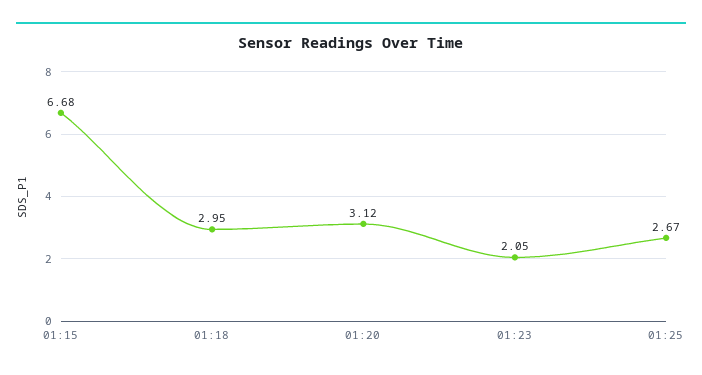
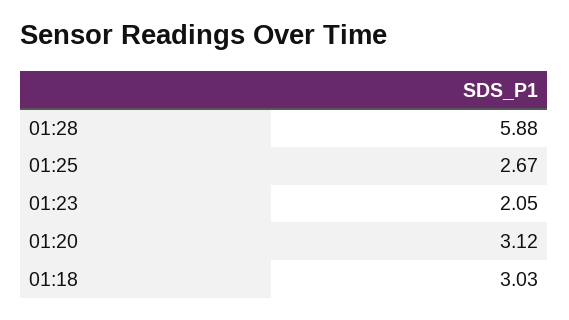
01:15: 6.68 -> none
01:18: 2.95 -> 3.03
01:28: none -> 5.88

